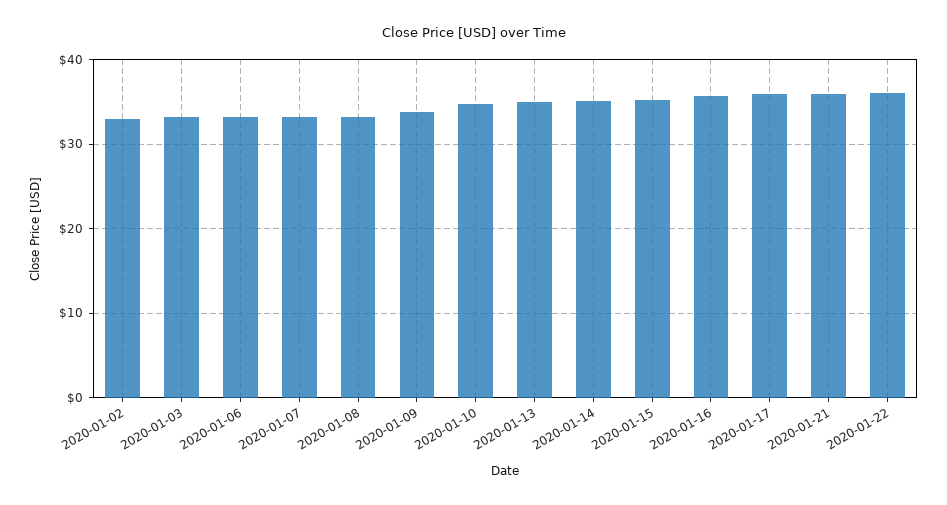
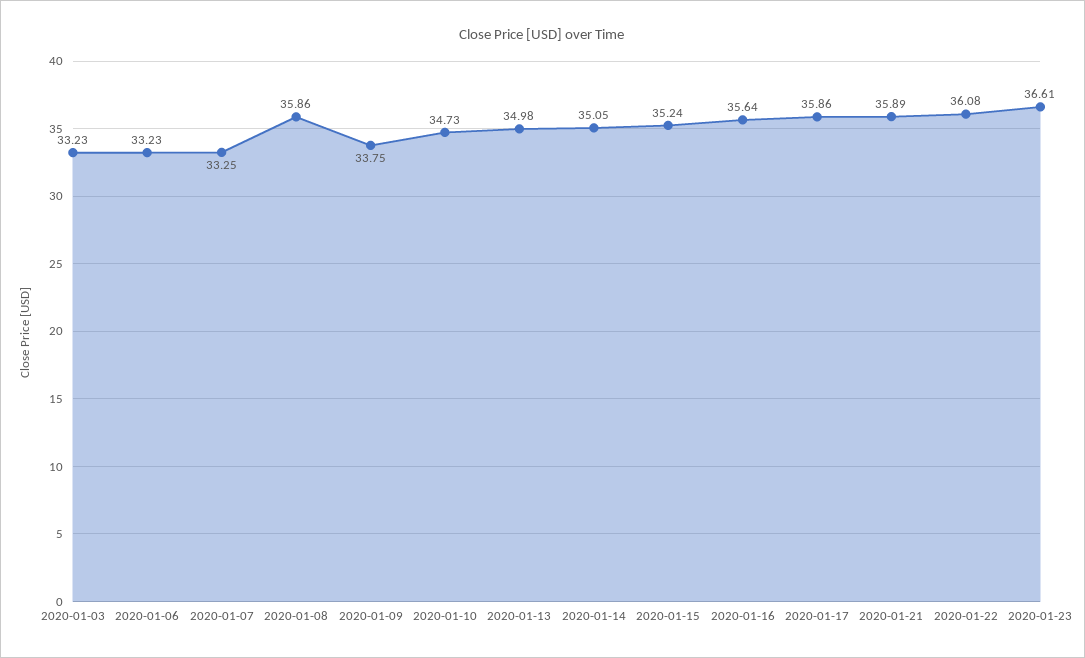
2020-01-02: 33 -> none
2020-01-08: 33 -> 35.86
2020-01-23: none -> 36.61

